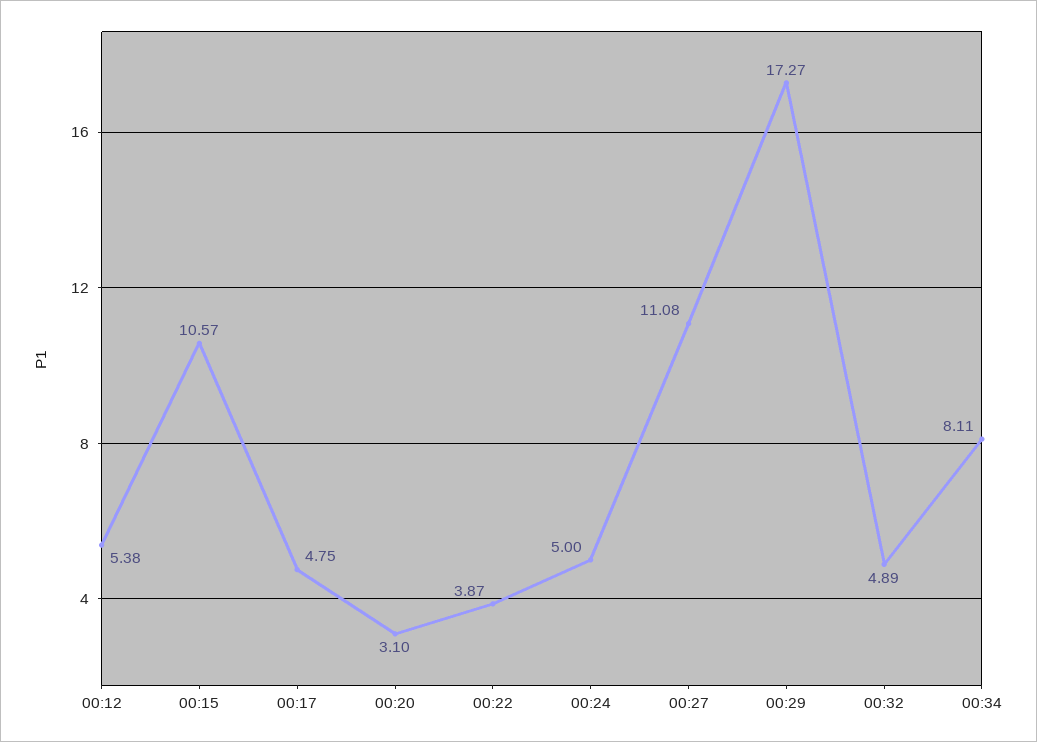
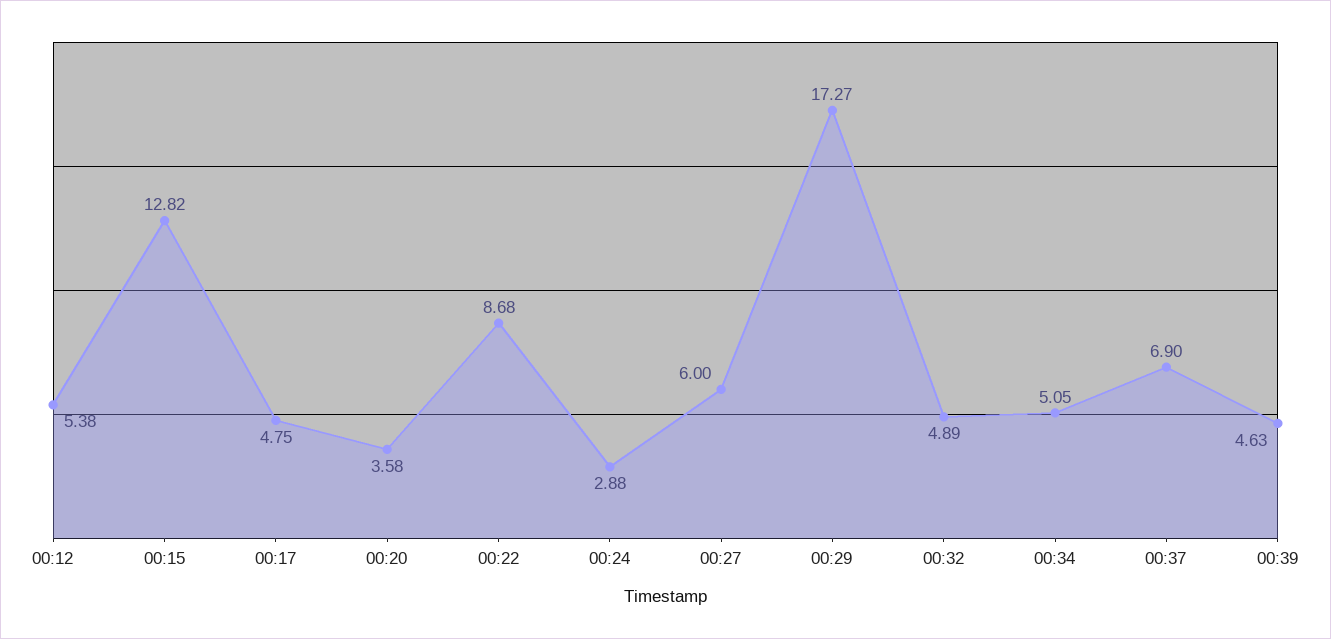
00:15: 10.57 -> 12.82
00:20: 3.1 -> 3.58
00:22: 3.87 -> 8.68
00:24: 5 -> 2.88
00:27: 11.08 -> 6
00:34: 8.11 -> 5.05
00:37: none -> 6.9
00:39: none -> 4.63

